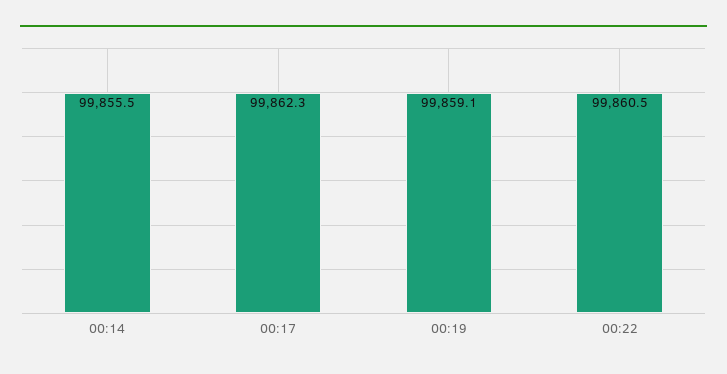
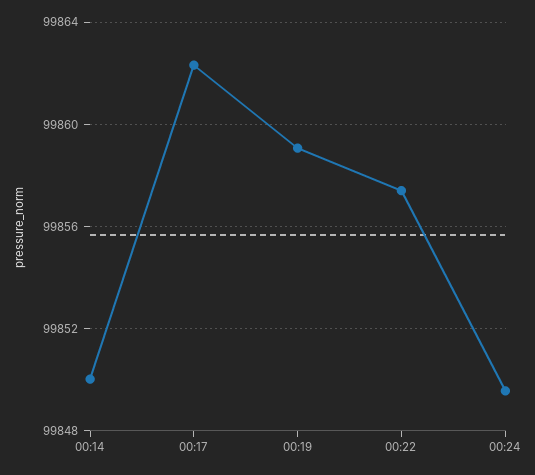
00:14: 99855.5 -> 99850
00:22: 99860.5 -> 99857.5
00:24: none -> 99849.5

